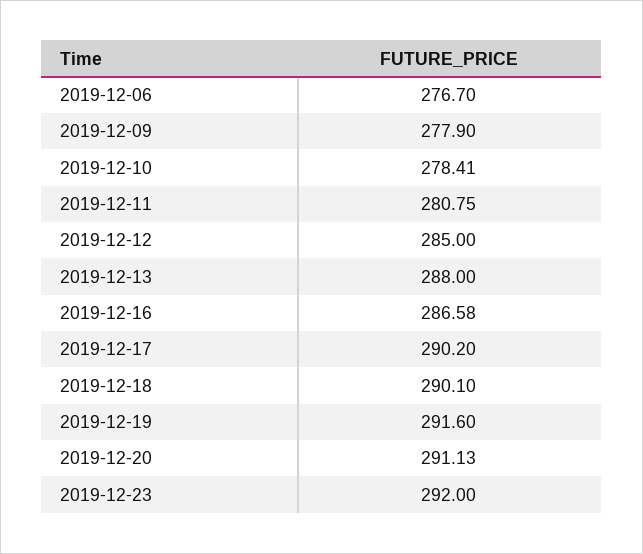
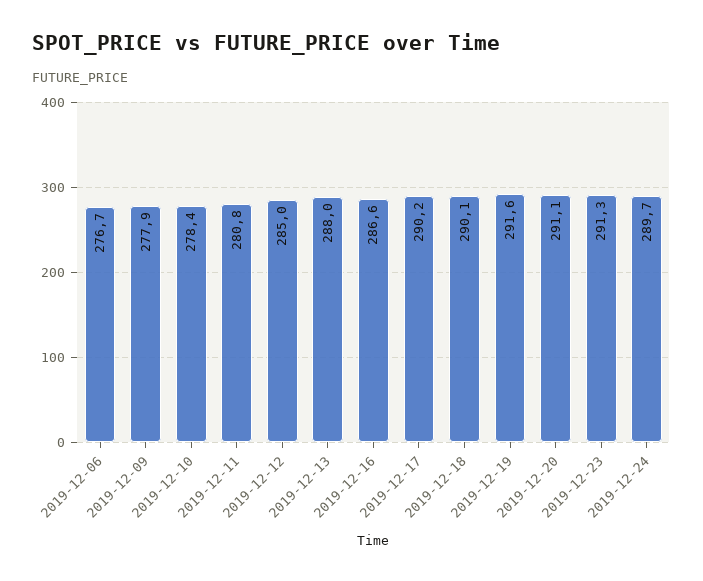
2019-12-23: 292 -> 291.3
2019-12-24: none -> 289.7

